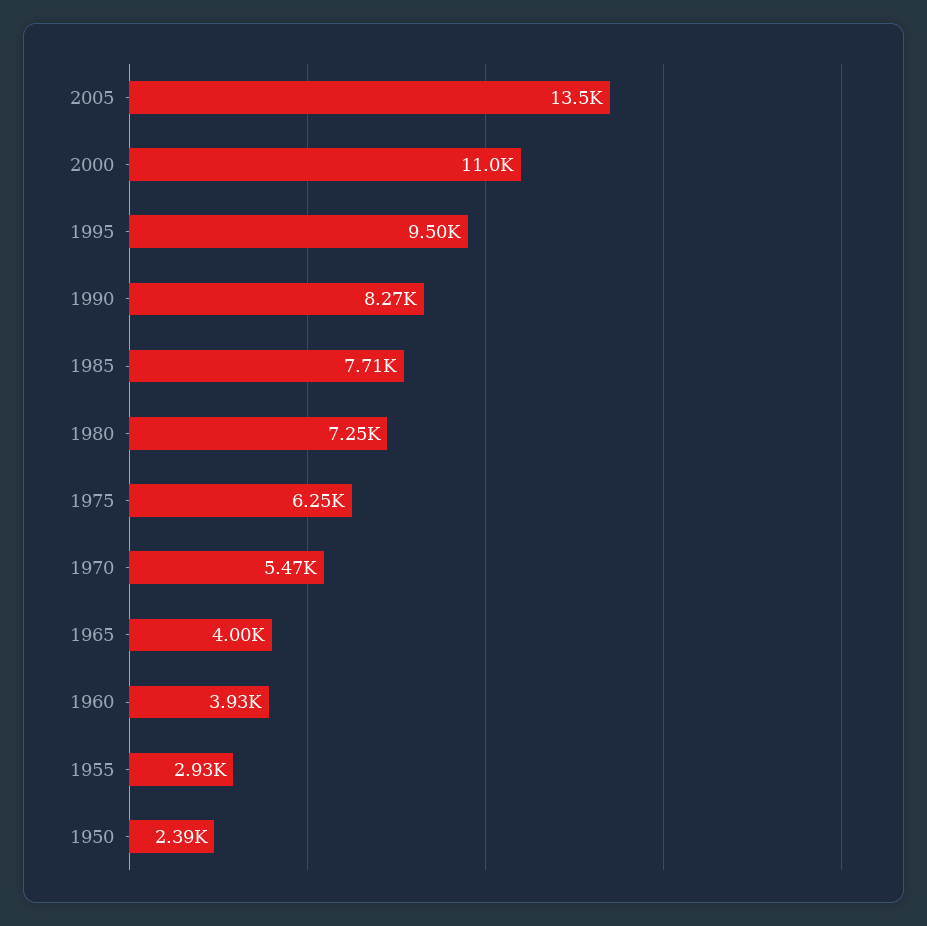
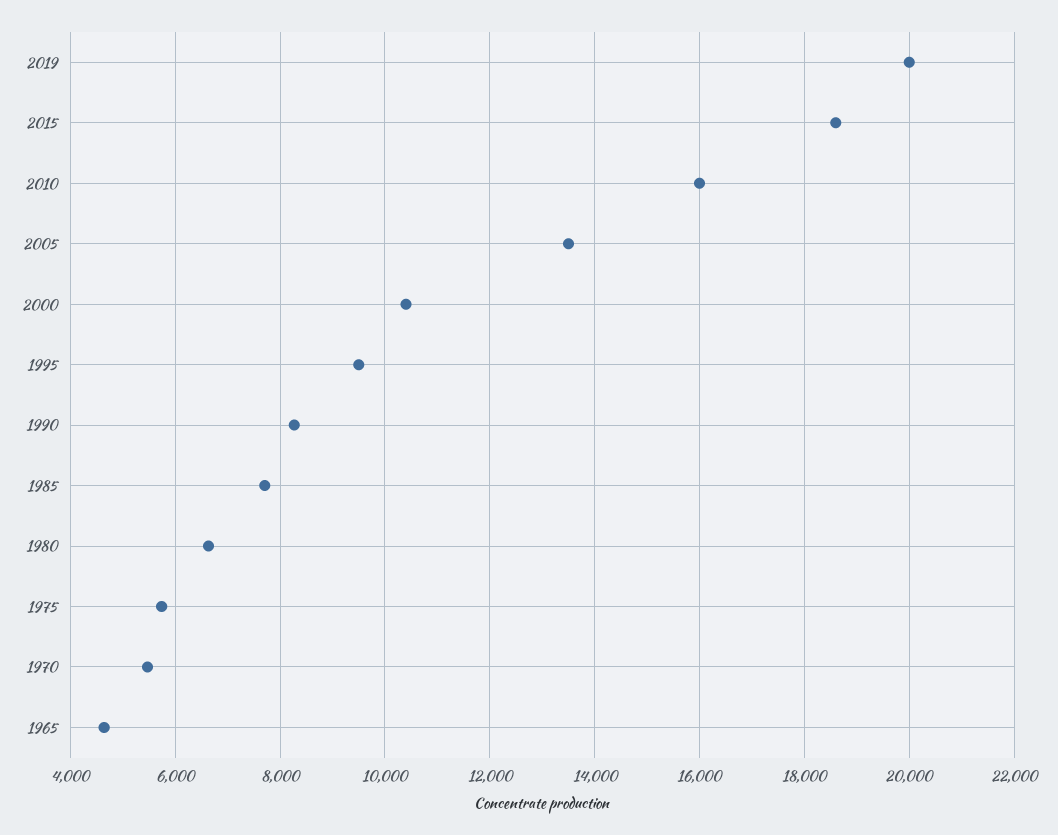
2000: 11000 -> 10400
1980: 7250 -> 6600
1975: 6250 -> 5800
1965: 4000 -> 4600
1960: 3930 -> none
1955: 2930 -> none
1950: 2390 -> none
2019: none -> 20000
2015: none -> 18600
2010: none -> 16000

